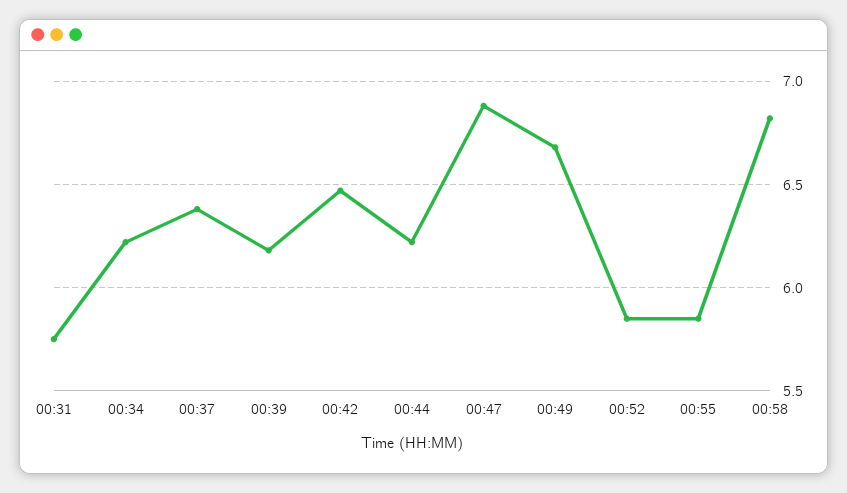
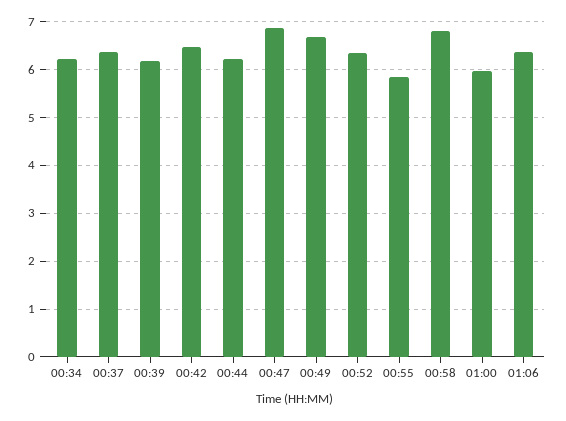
00:31: 5.75 -> none
00:52: 5.85 -> 6.4
01:00: none -> 6
01:06: none -> 6.4

